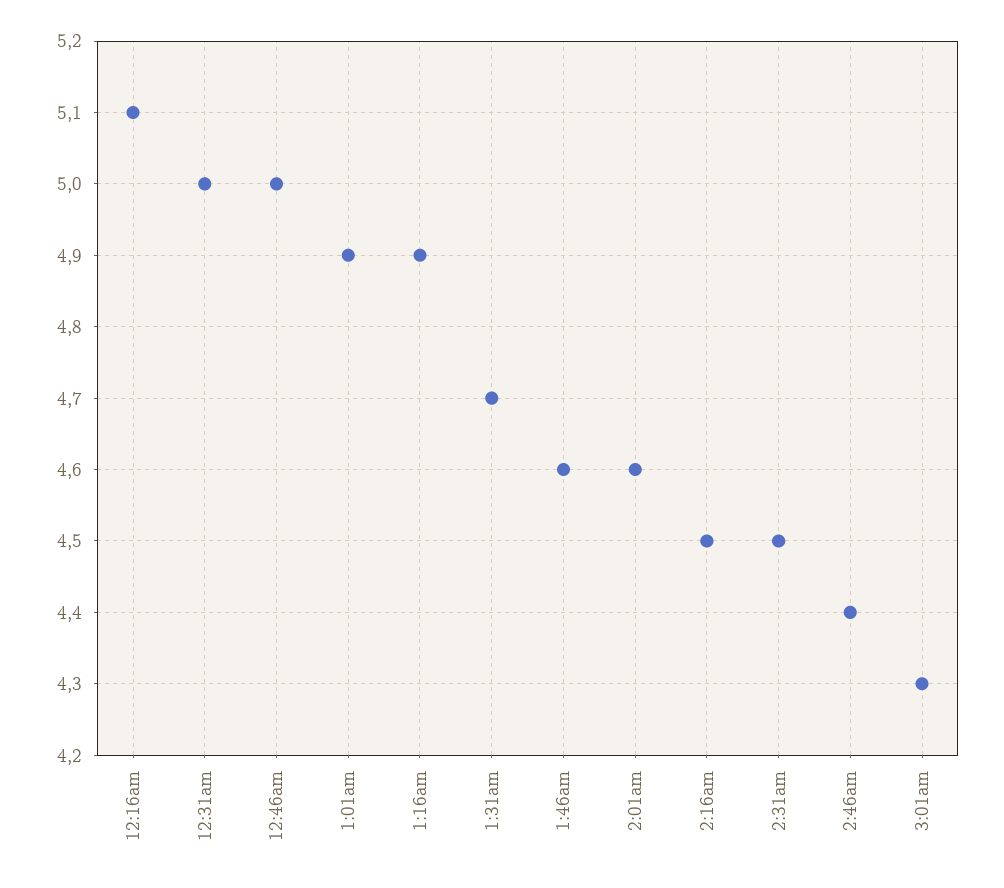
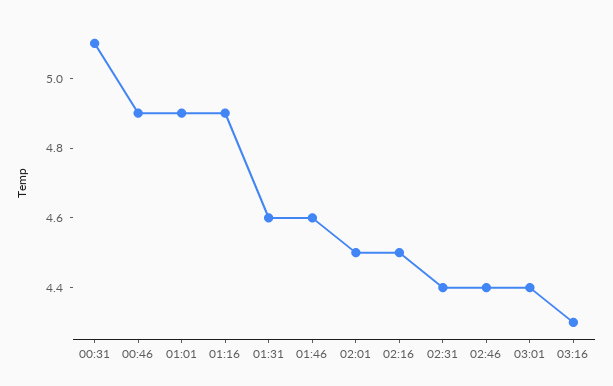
12:16am: 5.1 -> none
12:31am: 5 -> 5.1
12:46am: 5 -> 4.9
1:31am: 4.7 -> 4.6
2:01am: 4.6 -> 4.5
2:31am: 4.5 -> 4.4
3:01am: 4.3 -> 4.4
03:16: none -> 4.3

